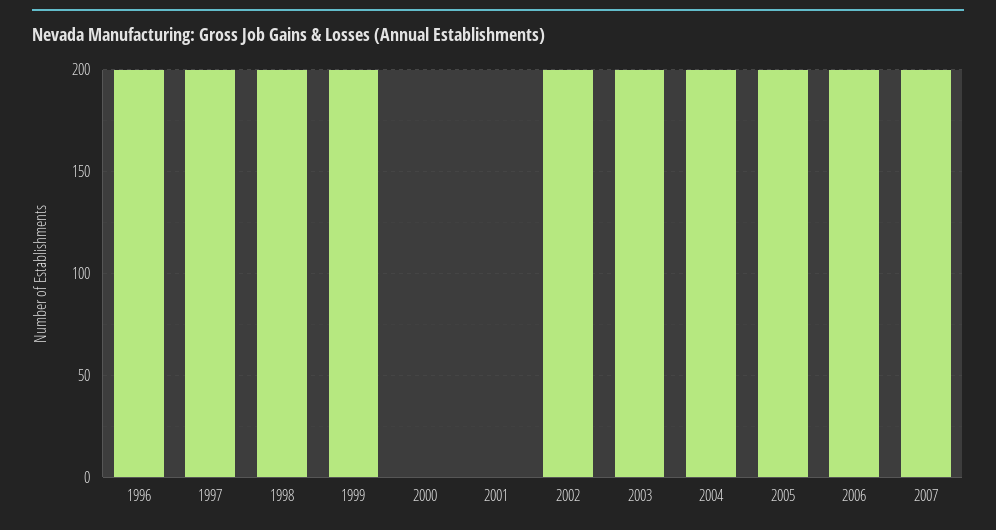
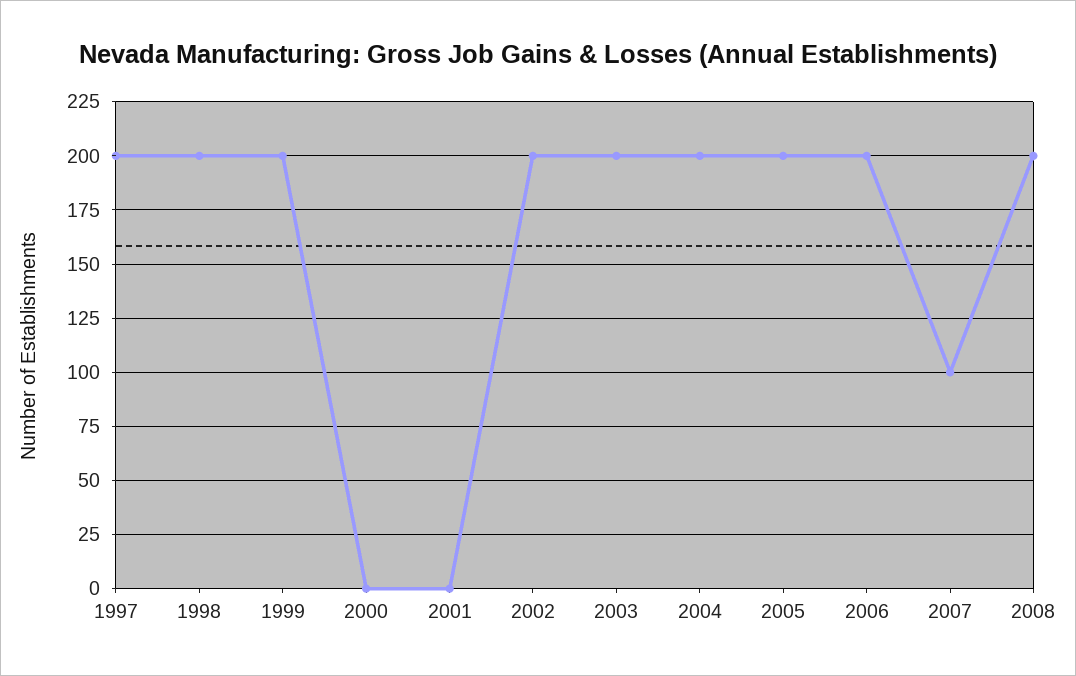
1996: 200 -> none
2007: 200 -> 100
2008: none -> 200

